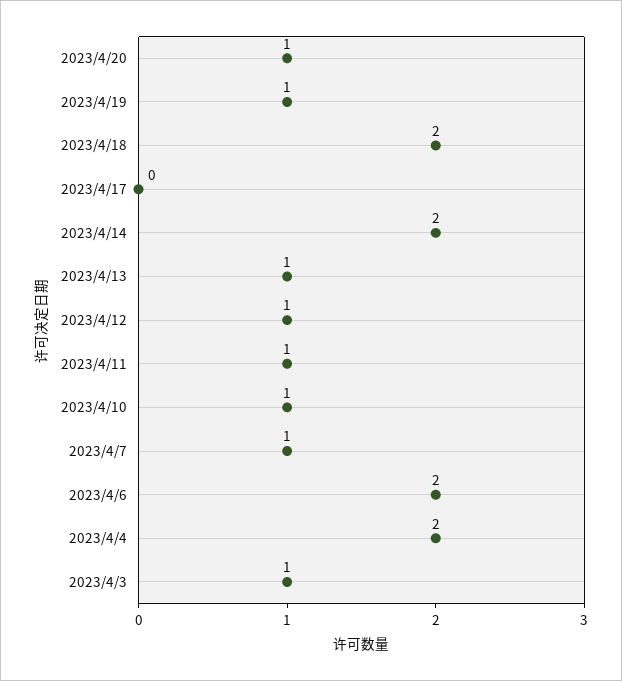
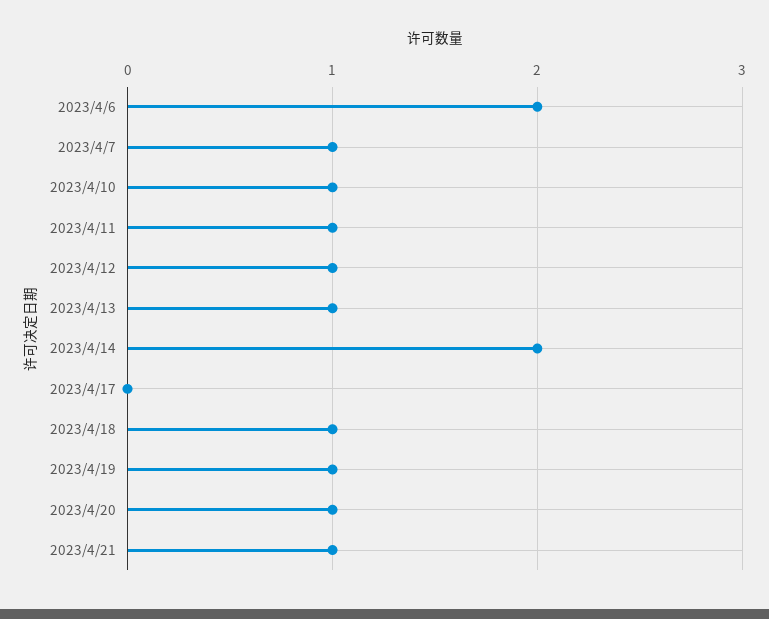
2023/4/18: 2 -> 1
2023/4/4: 2 -> none
2023/4/3: 1 -> none
2023/4/21: none -> 1

